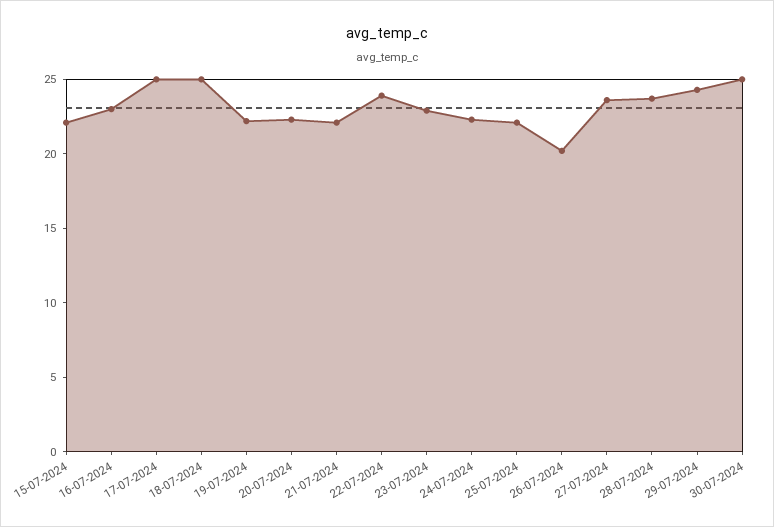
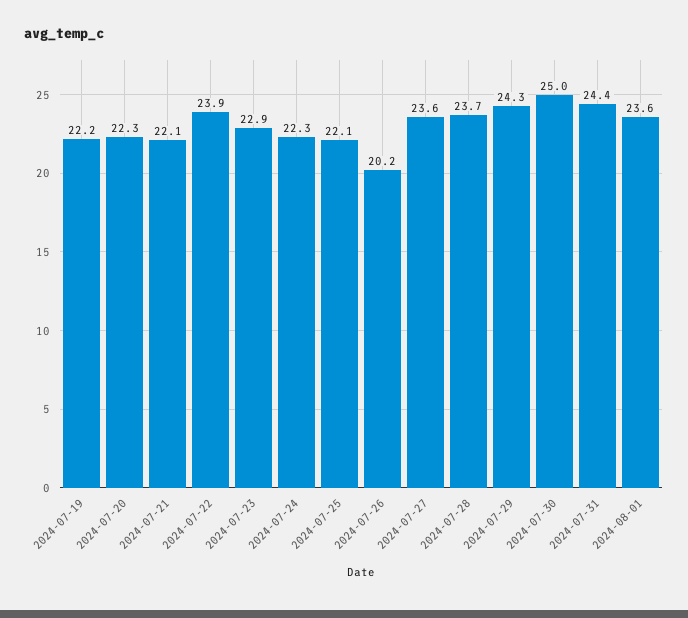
15-07-2024: 22 -> none
16-07-2024: 23 -> none
17-07-2024: 25 -> none
18-07-2024: 25 -> none
2024-07-31: none -> 24.4
2024-08-01: none -> 23.6

